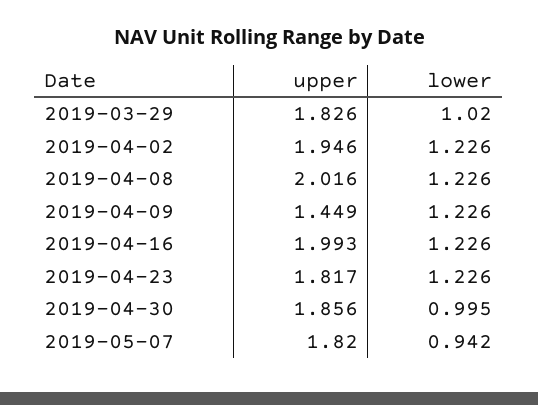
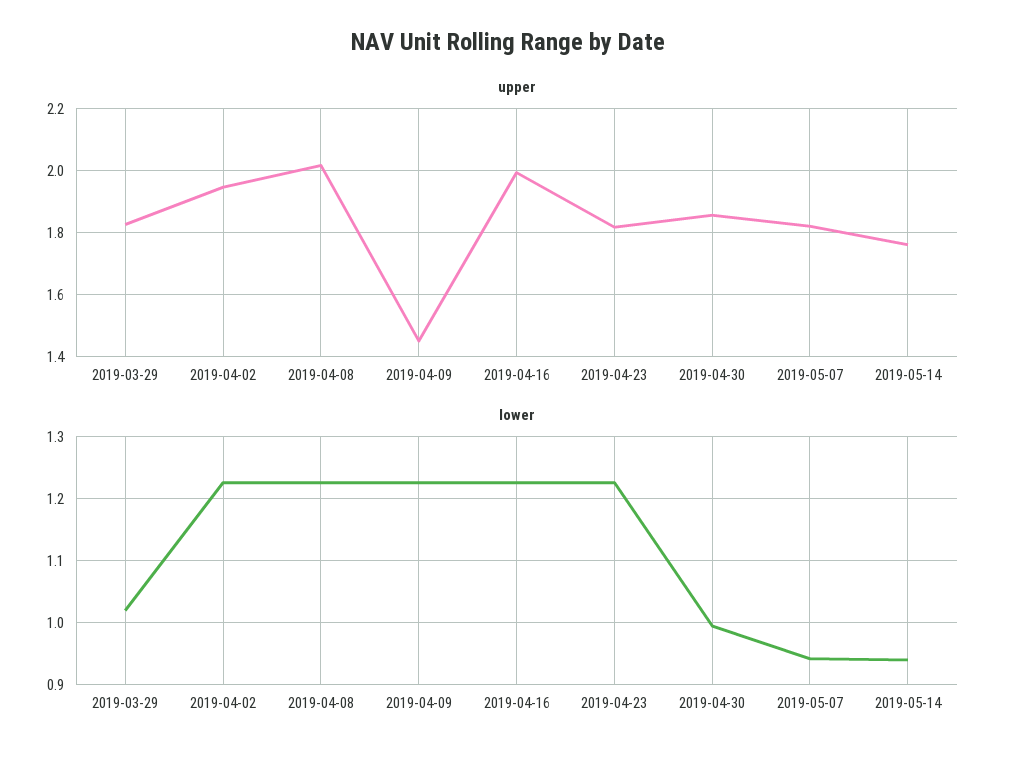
upper, 2019-05-14: none -> 1.76
lower, 2019-05-14: none -> 0.94

